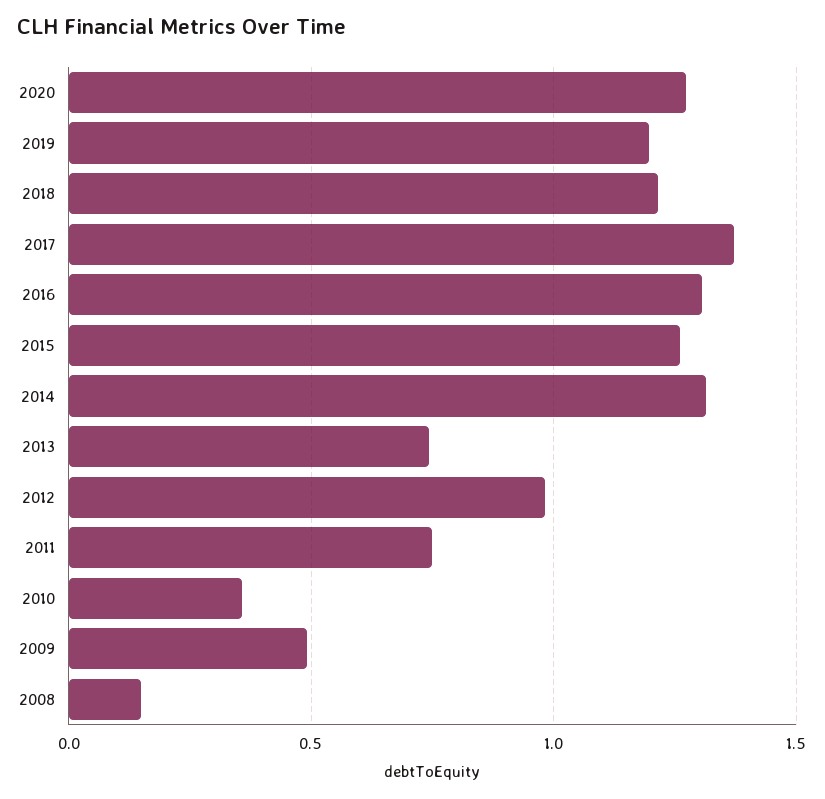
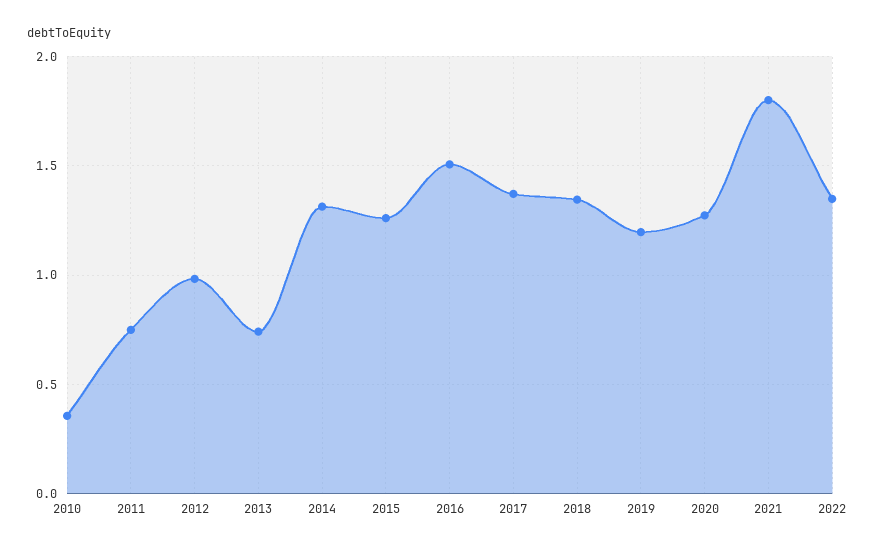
2018: 1.2 -> 1.35
2016: 1.3 -> 1.5
2009: 0.5 -> none
2008: 0.15 -> none
2021: none -> 1.8
2022: none -> 1.35

